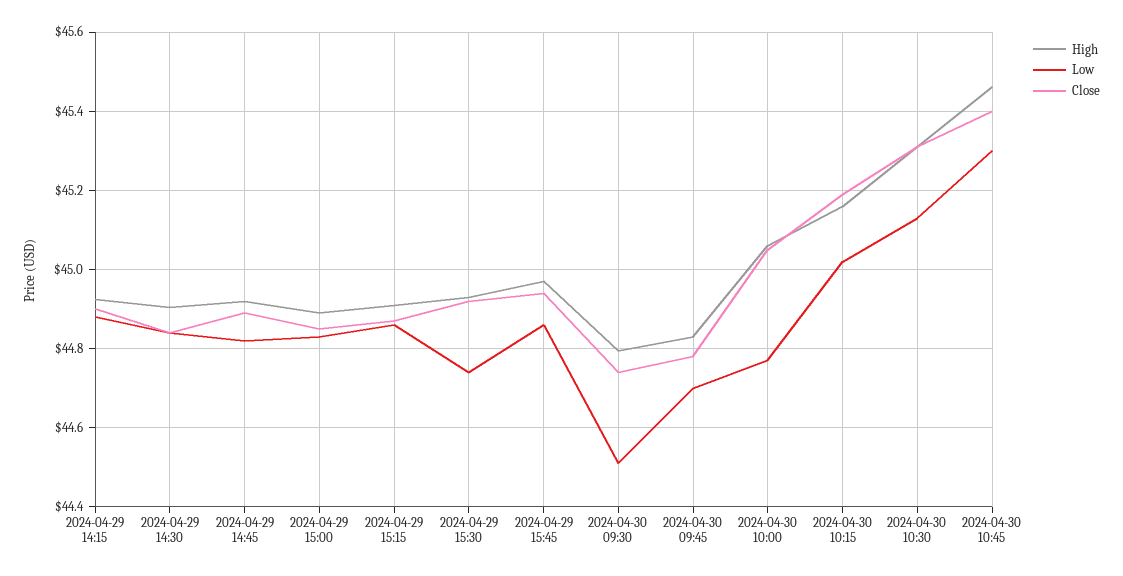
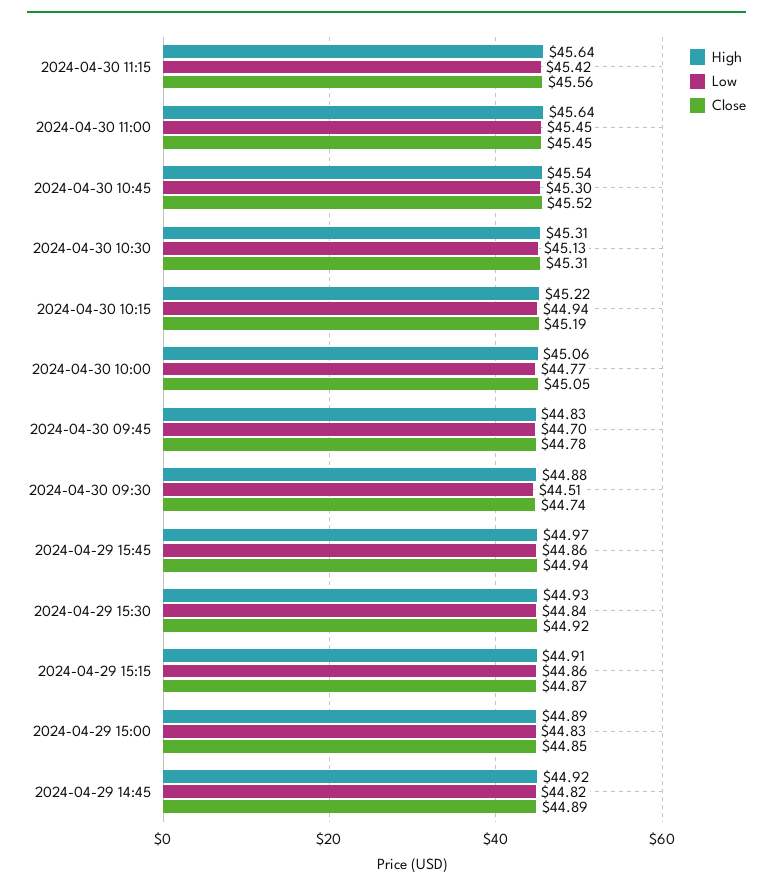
High, 2024-04-29 14:15: 44.92 -> none
Low, 2024-04-29 14:15: 44.88 -> none
Close, 2024-04-29 14:15: 44.9 -> none
High, 2024-04-29 14:30: 44.9 -> none
Low, 2024-04-29 14:30: 44.84 -> none
Close, 2024-04-29 14:30: 44.84 -> none
Low, 2024-04-29 15:30: 44.74 -> 44.84
High, 2024-04-30 09:30: 44.8 -> 44.88
High, 2024-04-30 10:15: 45.16 -> 45.22
Low, 2024-04-30 10:15: 45.02 -> 44.94
High, 2024-04-30 10:45: 45.46 -> 45.54
Close, 2024-04-30 10:45: 45.4 -> 45.52
High, 2024-04-30 11:15: none -> 45.64
Low, 2024-04-30 11:15: none -> 45.42
Close, 2024-04-30 11:15: none -> 45.56
High, 2024-04-30 11:00: none -> 45.64
Low, 2024-04-30 11:00: none -> 45.45
Close, 2024-04-30 11:00: none -> 45.45

